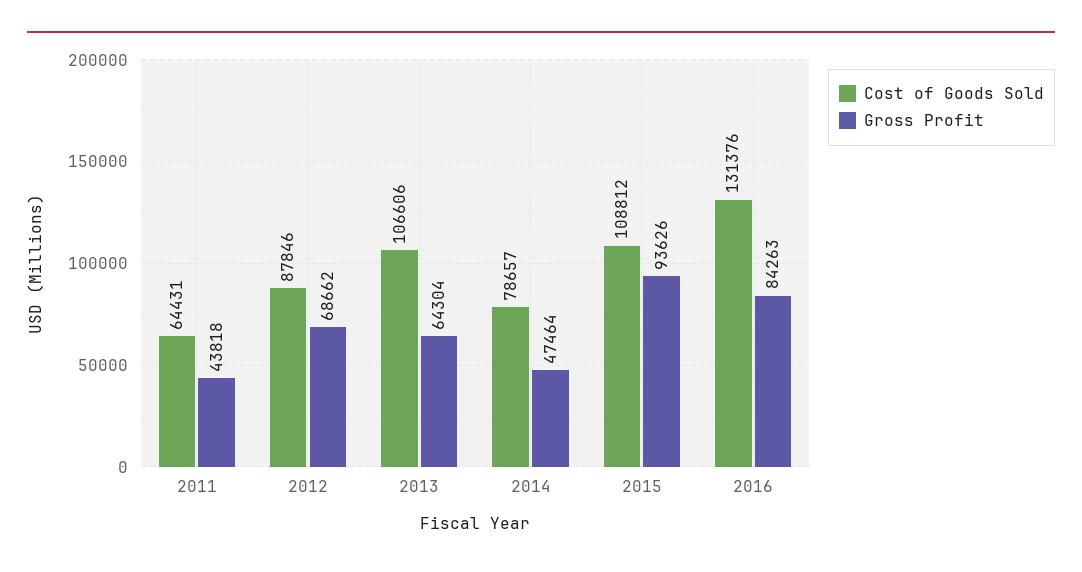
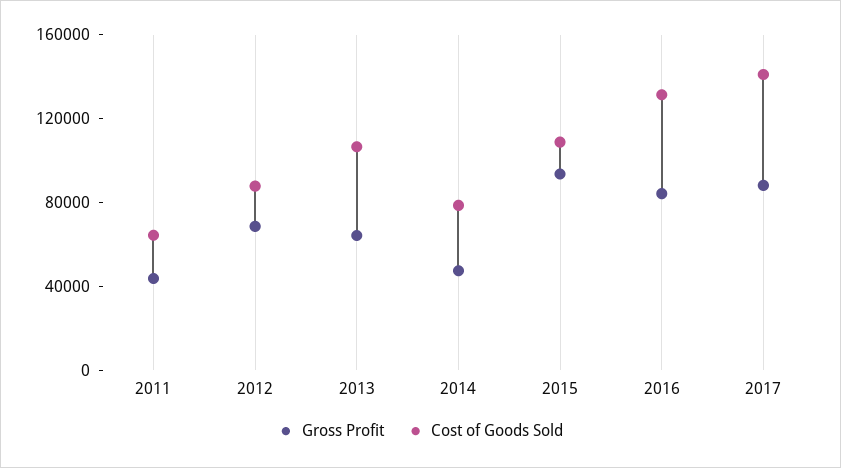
Gross Profit, 2017: none -> 90000
Cost of Goods Sold, 2017: none -> 140000

